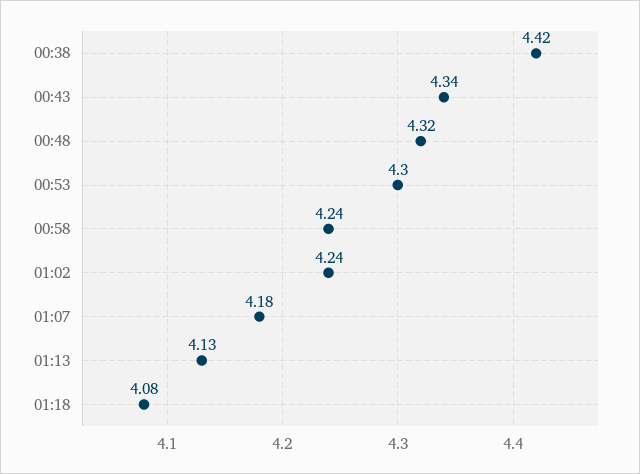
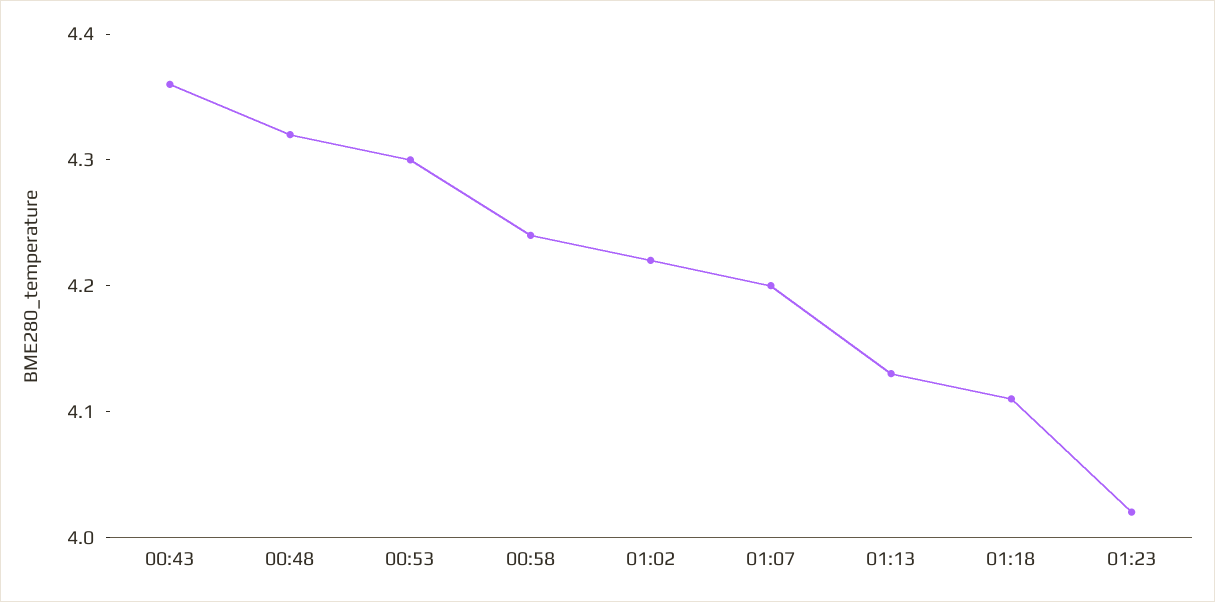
00:38: 4.42 -> none
00:43: 4.34 -> 4.36
01:02: 4.24 -> 4.22
01:07: 4.18 -> 4.2
01:18: 4.08 -> 4.11
01:23: none -> 4.02

